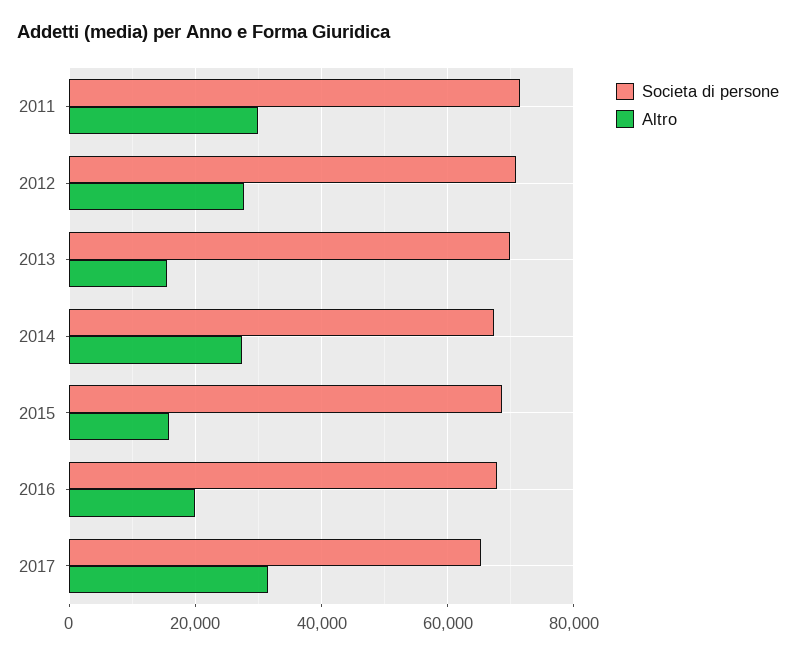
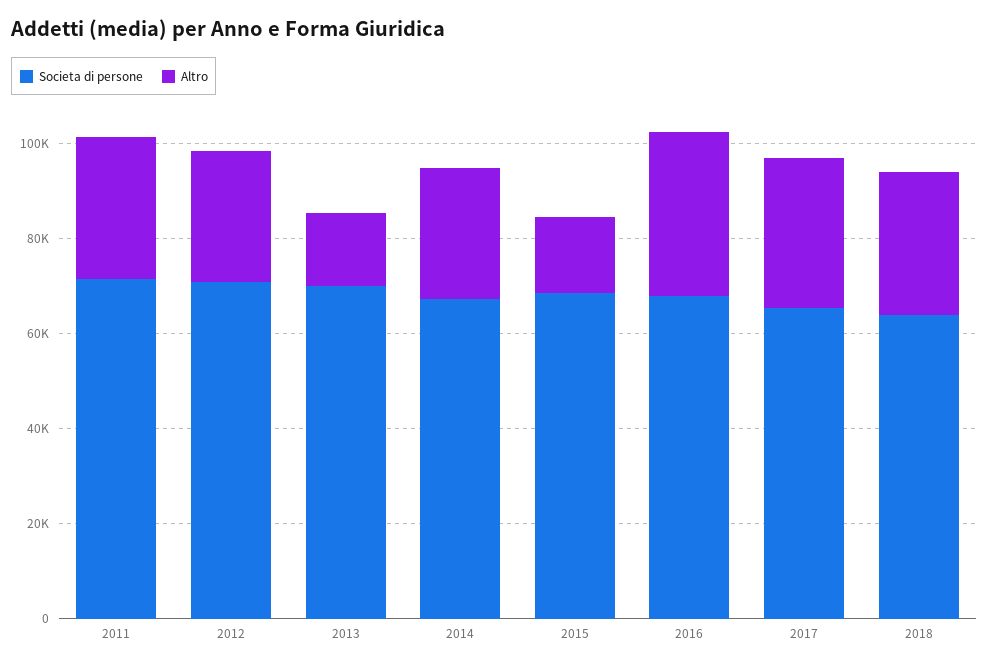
Altro, 2016: 20000 -> 35000
Societa di persone, 2018: none -> 65000
Altro, 2018: none -> 30000

